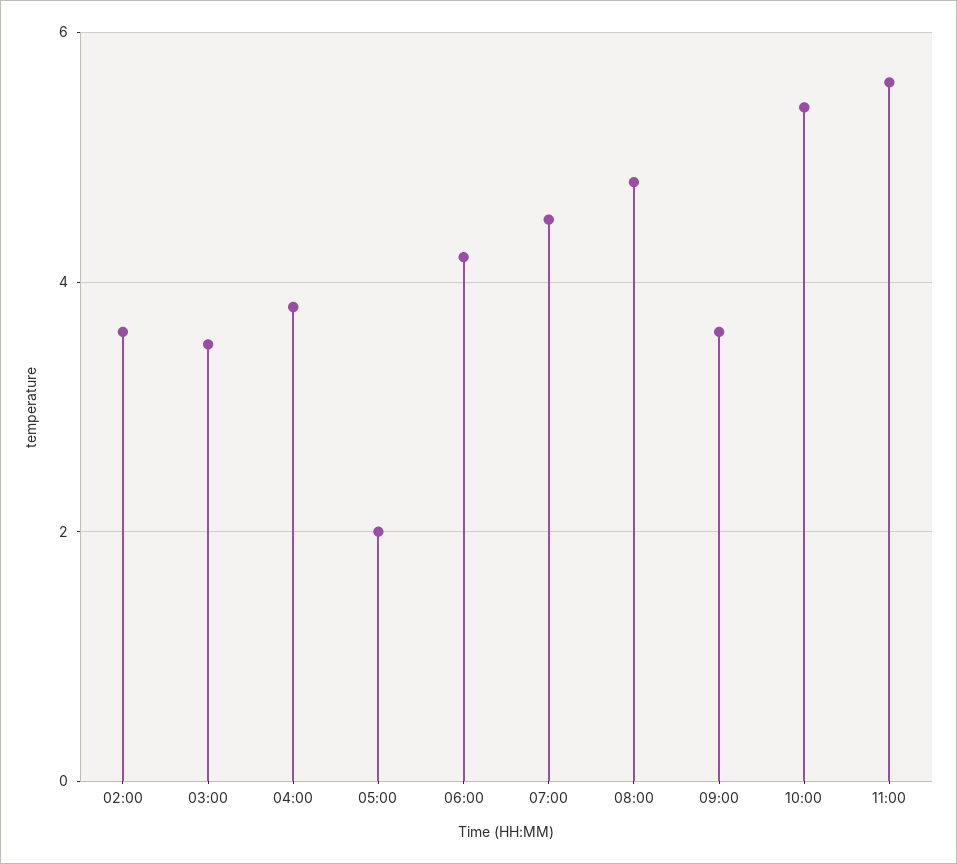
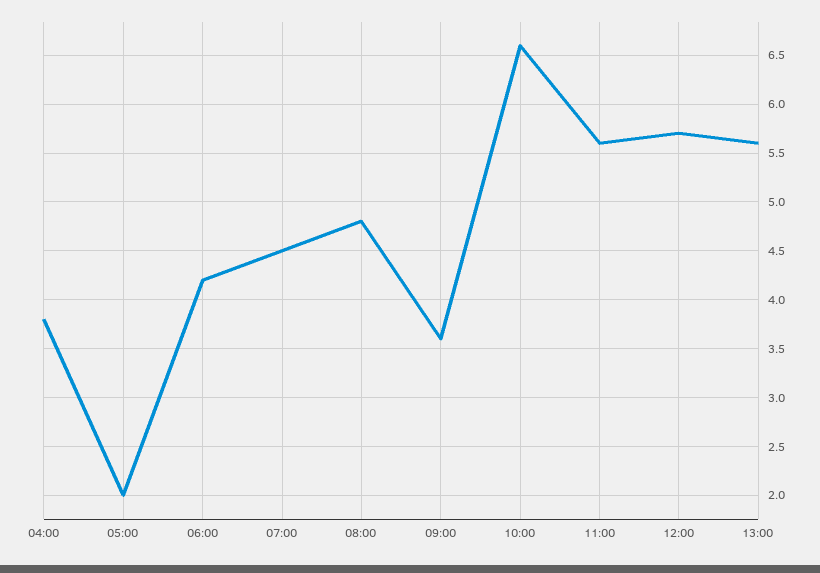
02:00: 3.5 -> none
03:00: 3.5 -> none
10:00: 5.5 -> 6.6
12:00: none -> 5.7
13:00: none -> 5.6

